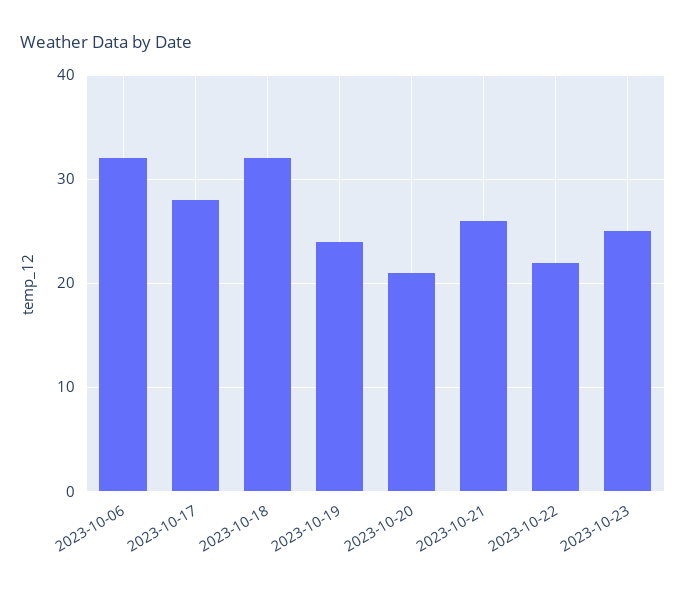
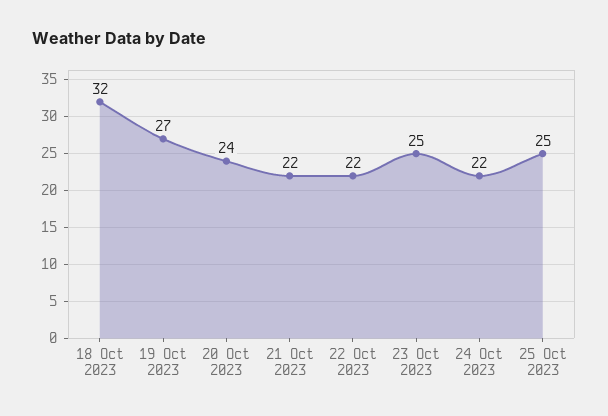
2023-10-06: 32 -> none
2023-10-17: 28 -> none
2023-10-19: 24 -> 27
2023-10-20: 21 -> 24
2023-10-21: 26 -> 22
24 Oct 2023: none -> 22
25 Oct 2023: none -> 25

